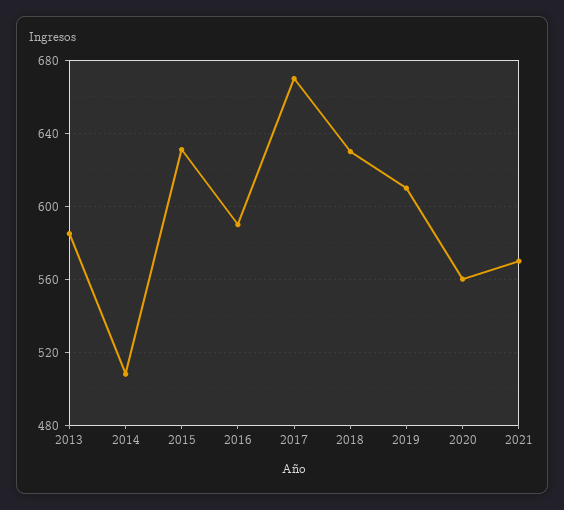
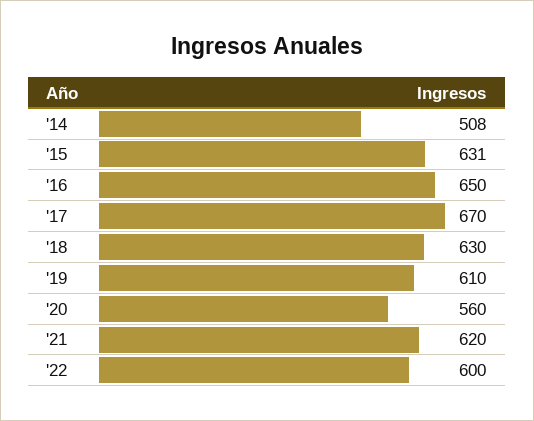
2013: 585 -> none
2016: 590 -> 650
2021: 570 -> 620
'22: none -> 600

